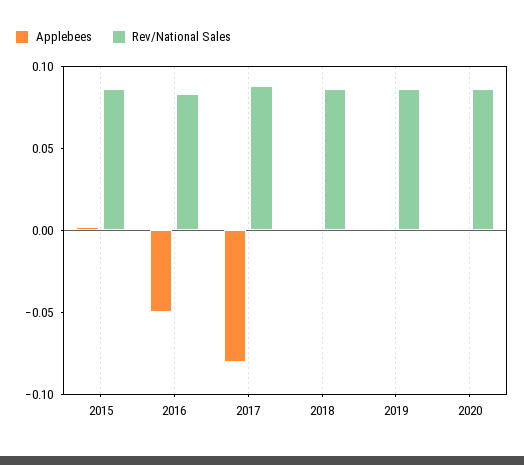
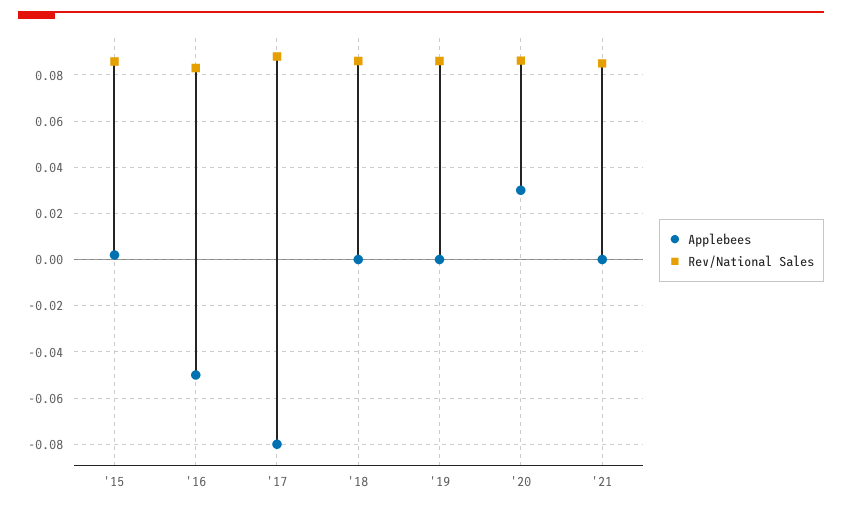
Applebees, 2020: 0 -> 0.03
Applebees, '21: none -> 0
Rev/National Sales, '21: none -> 0.085

